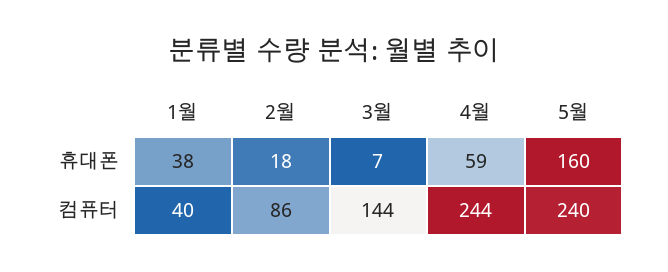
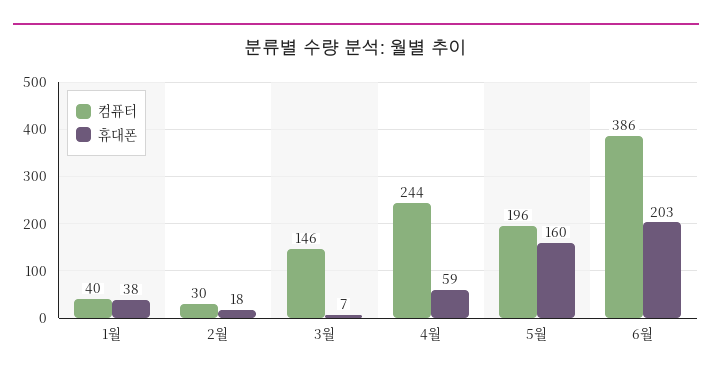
컴퓨터, 2월: 86 -> 30
컴퓨터, 3월: 144 -> 146
컴퓨터, 5월: 240 -> 196
컴퓨터, 6월: none -> 386
휴대폰, 6월: none -> 203

